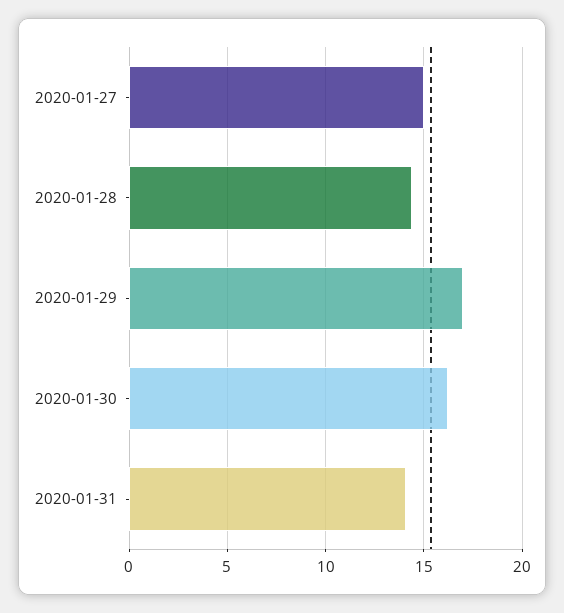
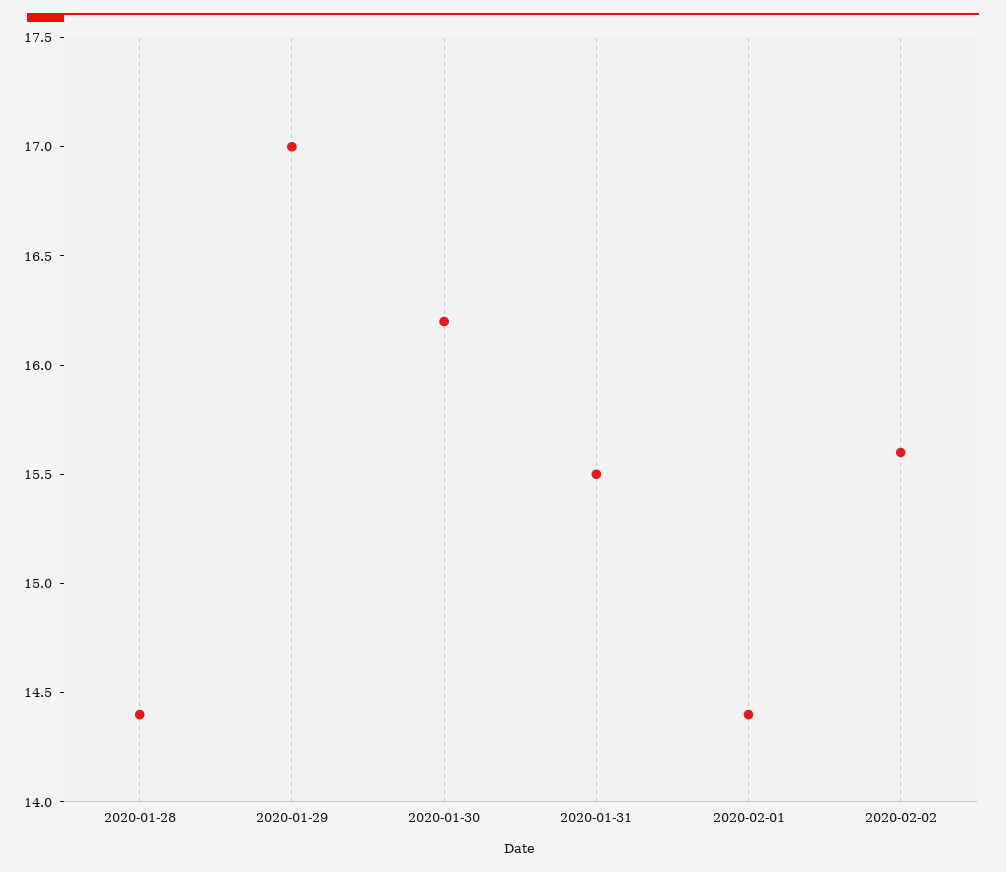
2020-01-27: 15 -> none
2020-01-31: 14 -> 15.5
2020-02-01: none -> 14.4
2020-02-02: none -> 15.6

